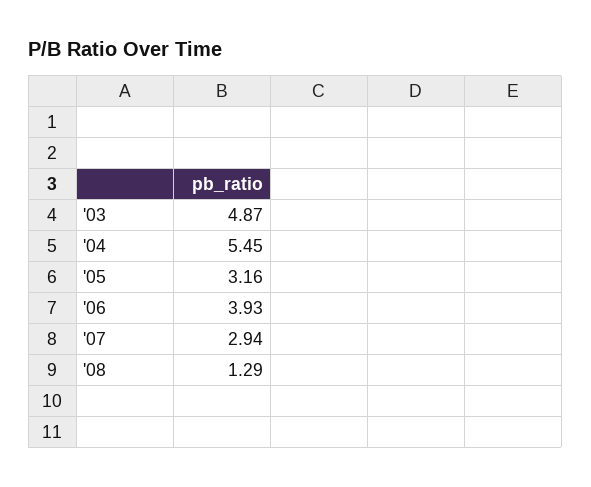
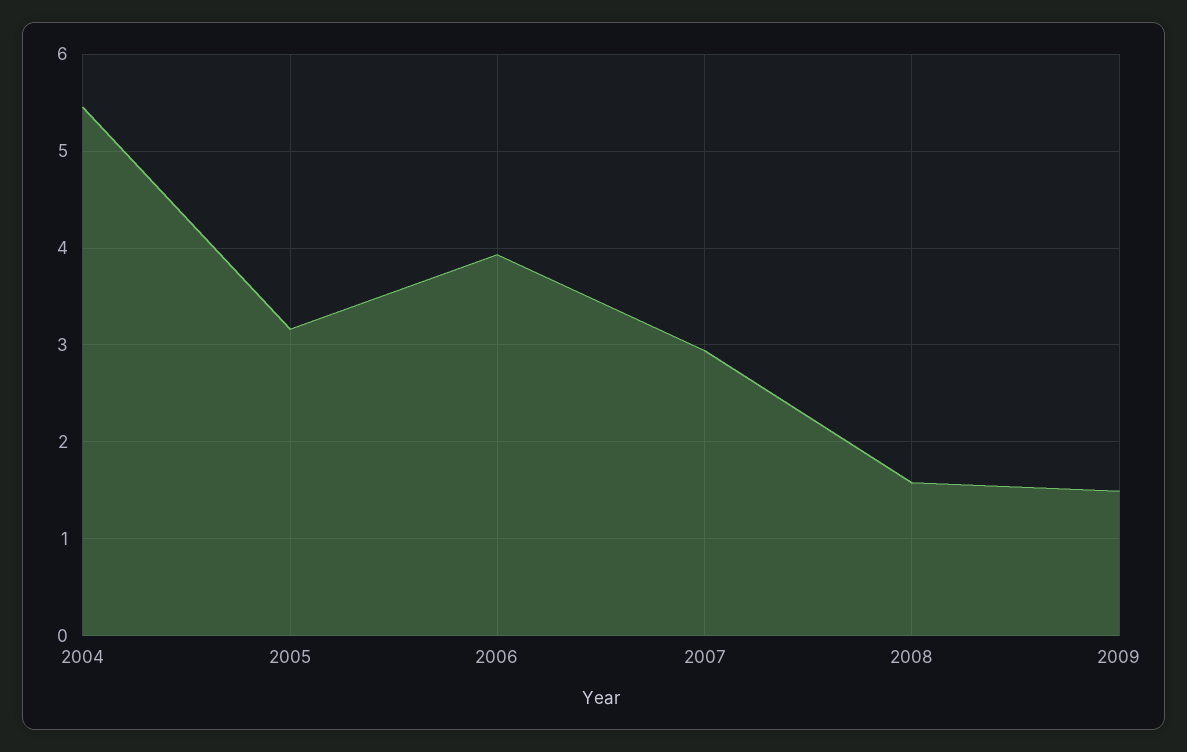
'03: 4.87 -> none
'08: 1.29 -> 1.6
2009: none -> 1.5

